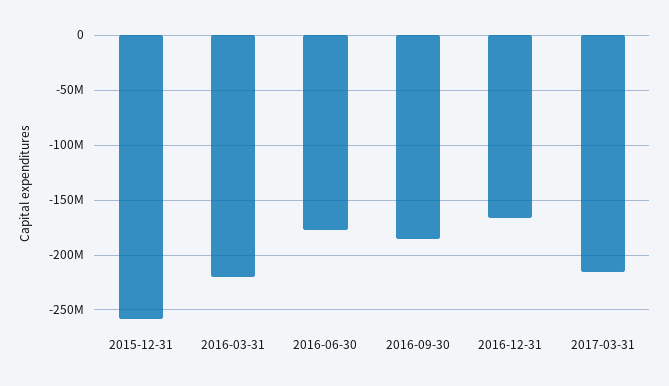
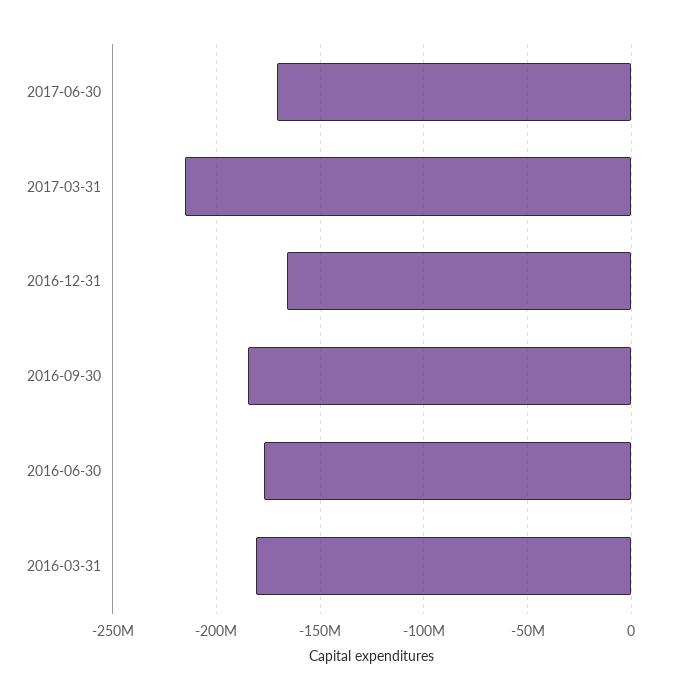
2015-12-31: -260000000 -> none
2016-03-31: -220000000 -> -180000000
2017-06-30: none -> -170000000

